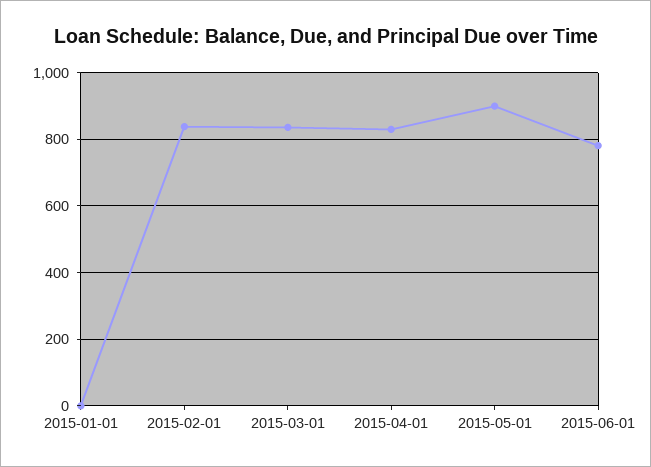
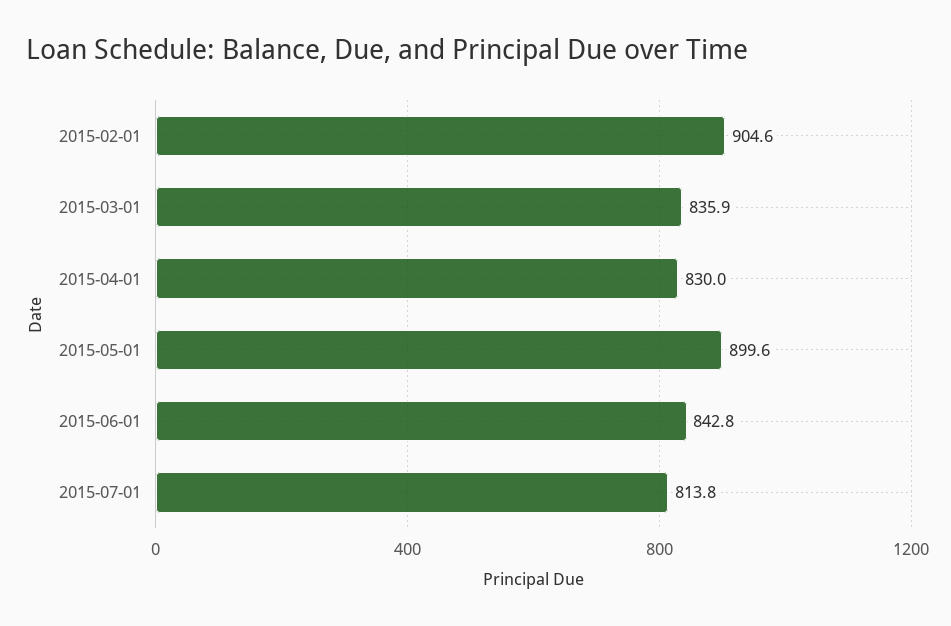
2015-01-01: 0 -> none
2015-02-01: 840 -> 904.6
2015-06-01: 780 -> 842.8
2015-07-01: none -> 813.8

